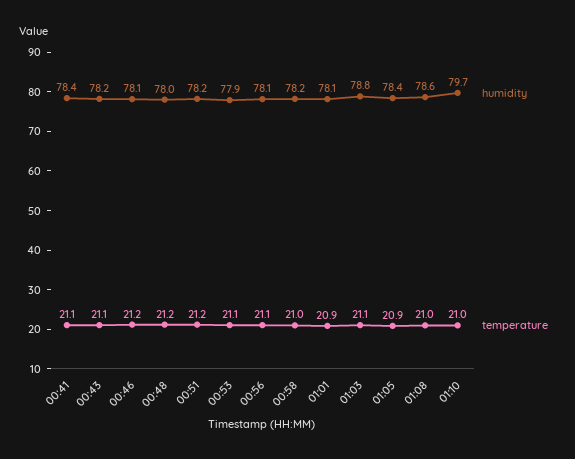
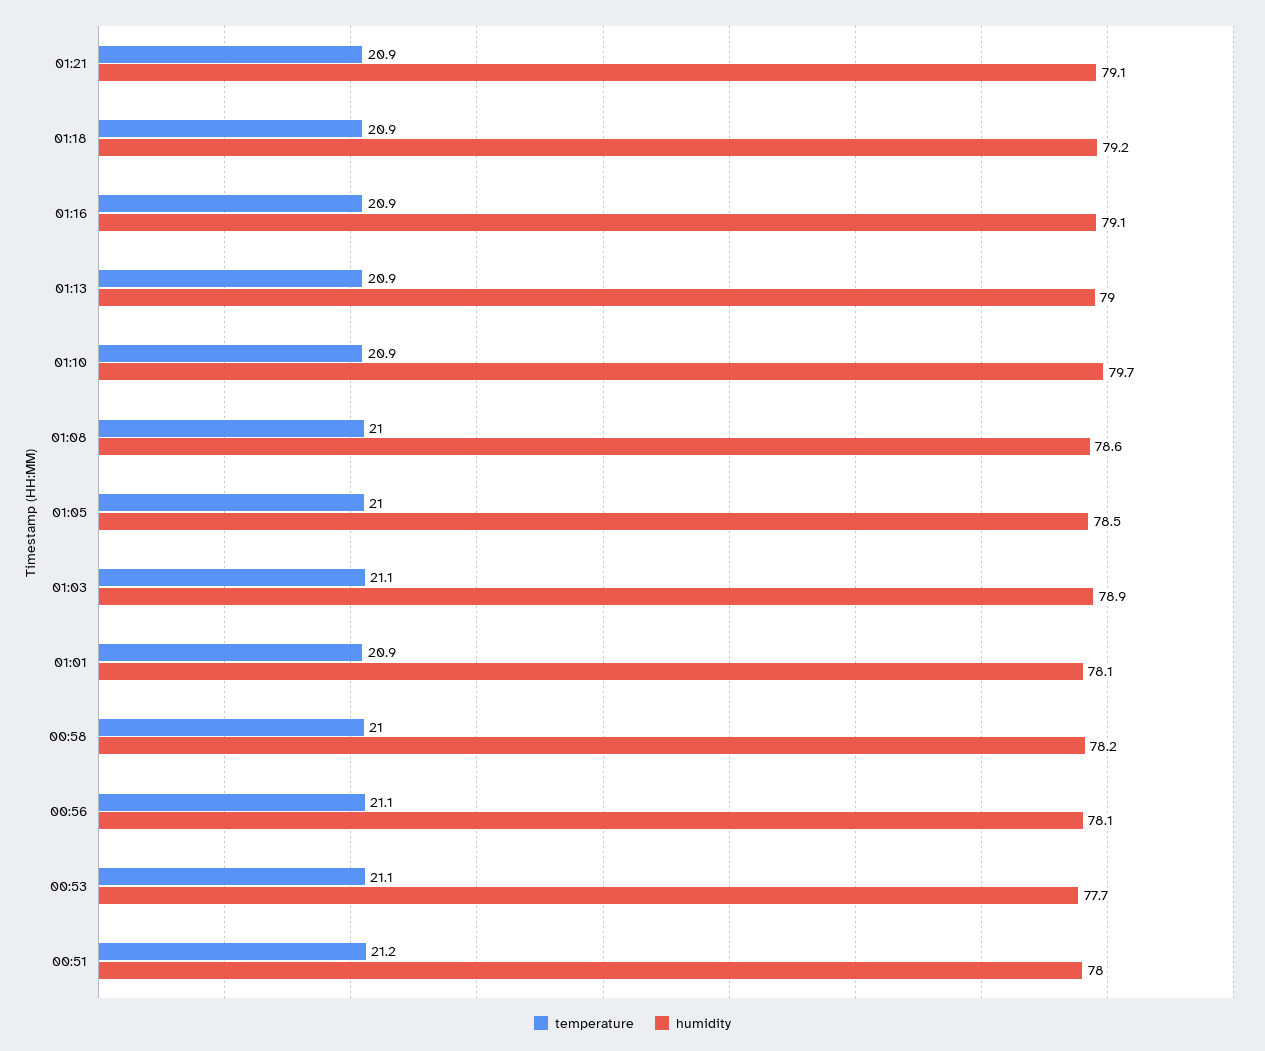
humidity, 00:41: 78.4 -> none
temperature, 00:41: 21.1 -> none
humidity, 00:43: 78.2 -> none
temperature, 00:43: 21.1 -> none
humidity, 00:46: 78.1 -> none
temperature, 00:46: 21.2 -> none
humidity, 00:48: 78 -> none
temperature, 00:48: 21.2 -> none
humidity, 00:51: 78.2 -> 78
humidity, 00:53: 77.9 -> 77.7
humidity, 01:03: 78.8 -> 78.9
humidity, 01:05: 78.4 -> 78.5
temperature, 01:05: 20.9 -> 21
temperature, 01:10: 21 -> 20.9
temperature, 01:21: none -> 20.9
humidity, 01:21: none -> 79.1
temperature, 01:18: none -> 20.9
humidity, 01:18: none -> 79.2
temperature, 01:16: none -> 20.9
humidity, 01:16: none -> 79.1
temperature, 01:13: none -> 20.9
humidity, 01:13: none -> 79

